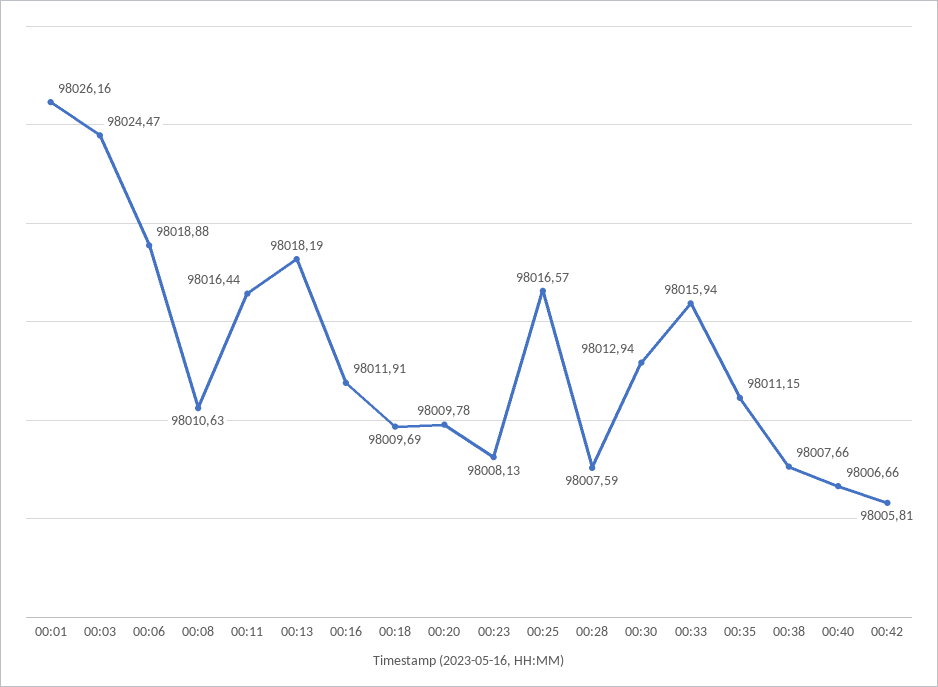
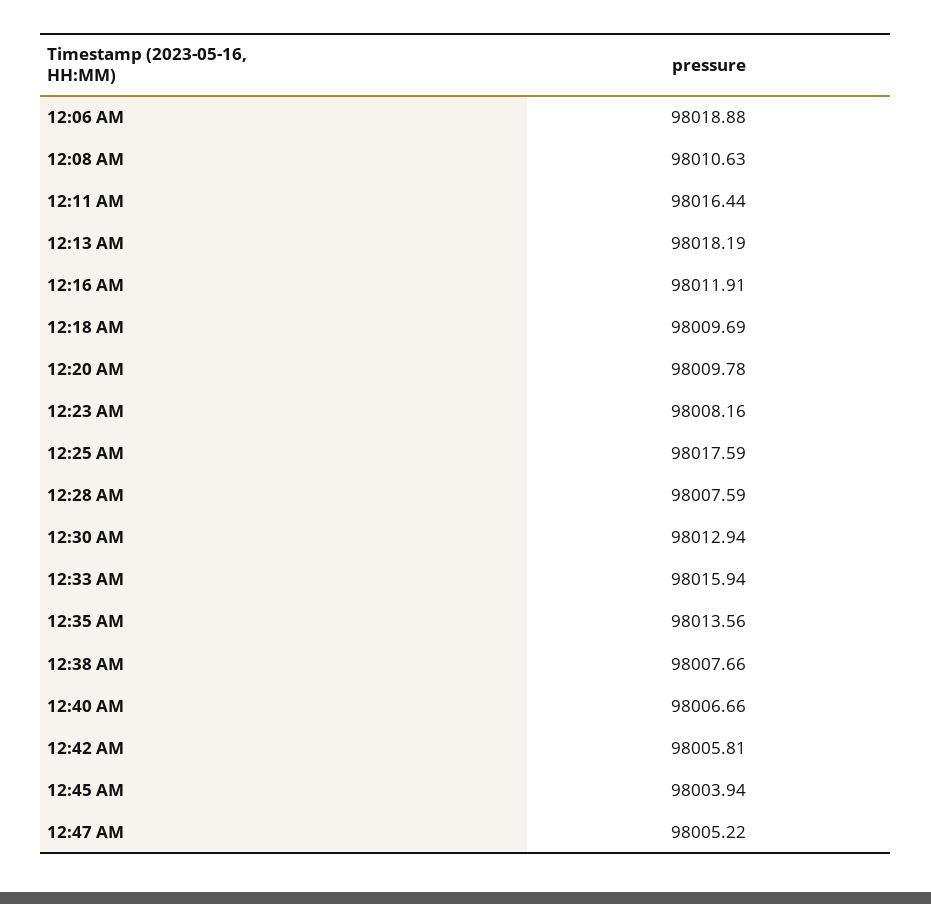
00:01: 98026.16 -> none
00:03: 98024.47 -> none
00:23: 98008.13 -> 98008.16
00:25: 98016.57 -> 98017.59
00:35: 98011.15 -> 98013.56
12:45 AM: none -> 98003.94
12:47 AM: none -> 98005.22

